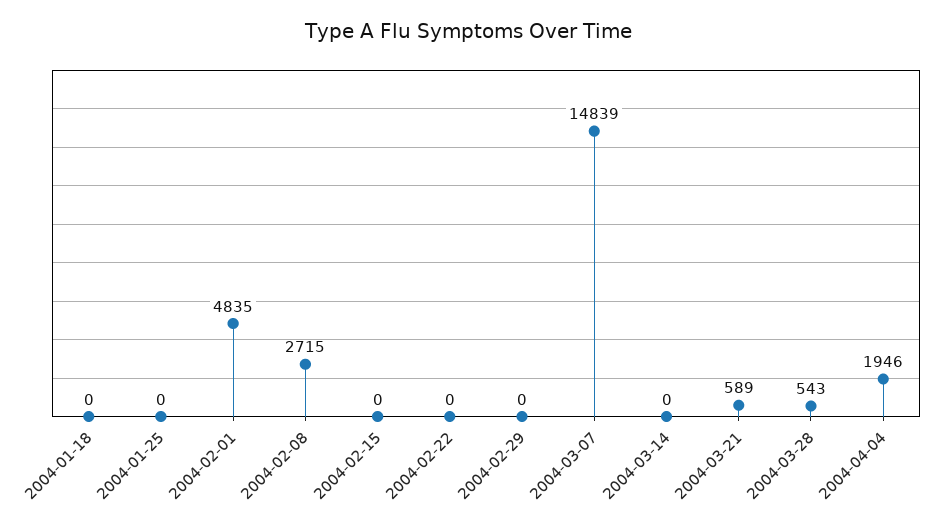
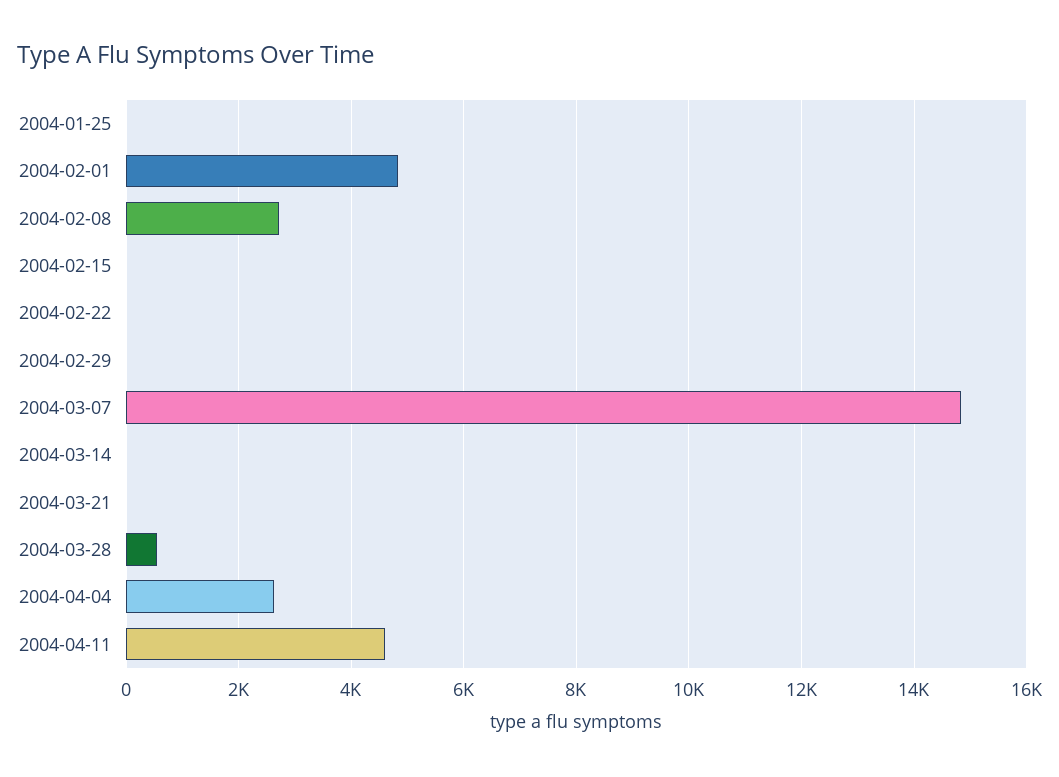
2004-01-18: 0 -> none
2004-03-21: 589 -> 0
2004-04-04: 1946 -> 2600
2004-04-11: none -> 4600

